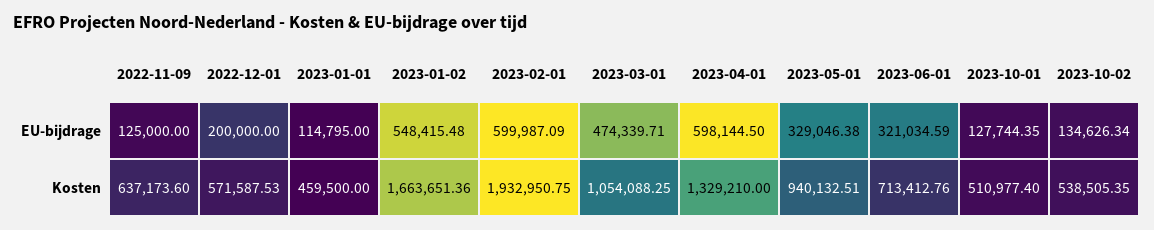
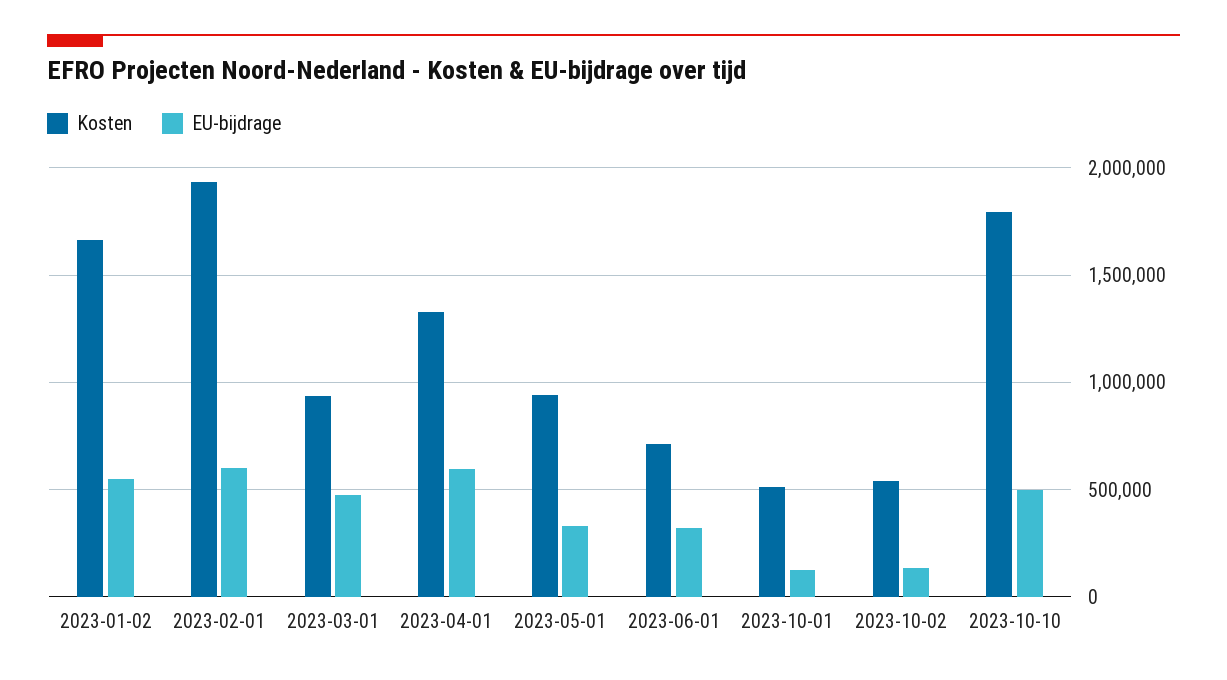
EU-bijdrage, 2022-11-09: 125000 -> none
EU-bijdrage, 2022-12-01: 200000 -> none
EU-bijdrage, 2023-01-01: 114795 -> none
Kosten, 2022-11-09: 637173.6 -> none
Kosten, 2022-12-01: 571587.53 -> none
Kosten, 2023-01-01: 459500 -> none
Kosten, 2023-03-01: 1054088.25 -> 950000
Kosten, 2023-10-10: none -> 1800000
EU-bijdrage, 2023-10-10: none -> 500000

